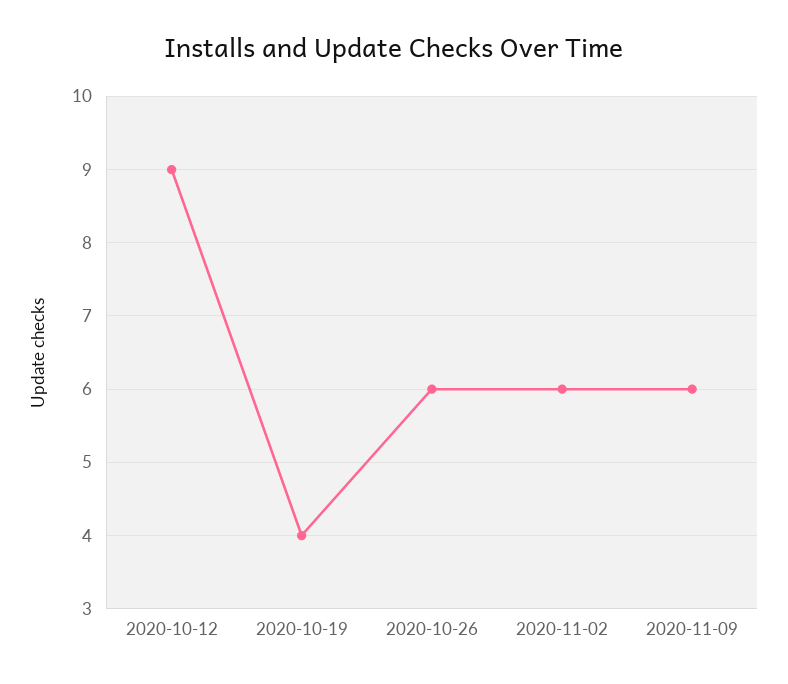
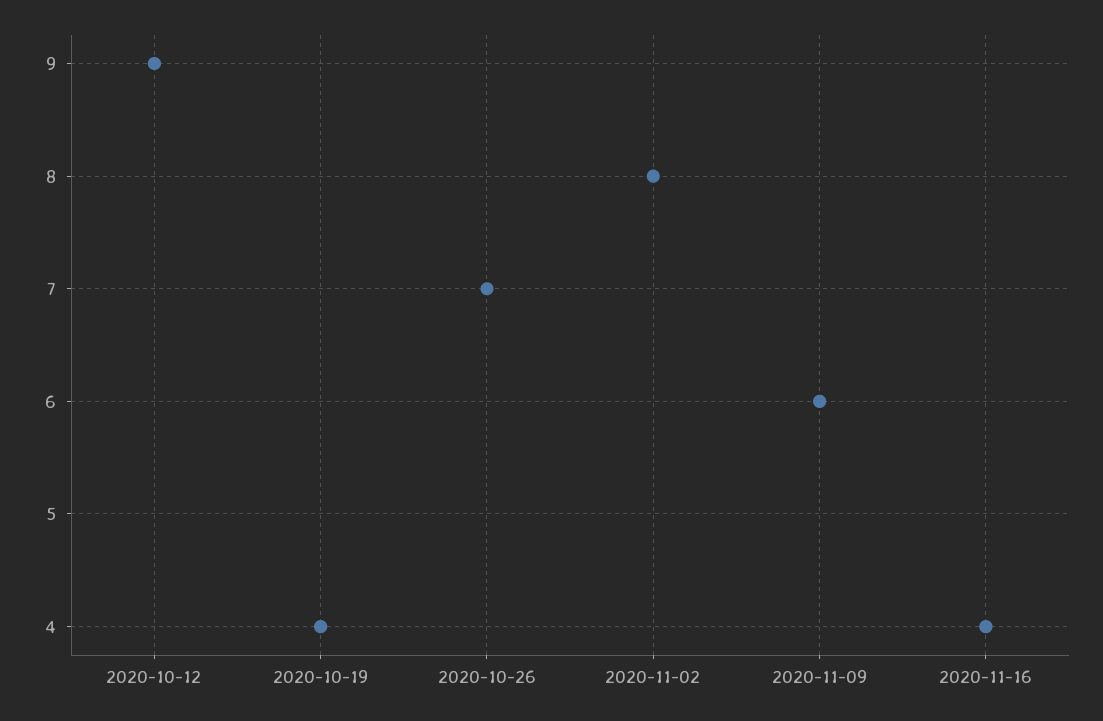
2020-10-26: 6 -> 7
2020-11-02: 6 -> 8
2020-11-16: none -> 4

